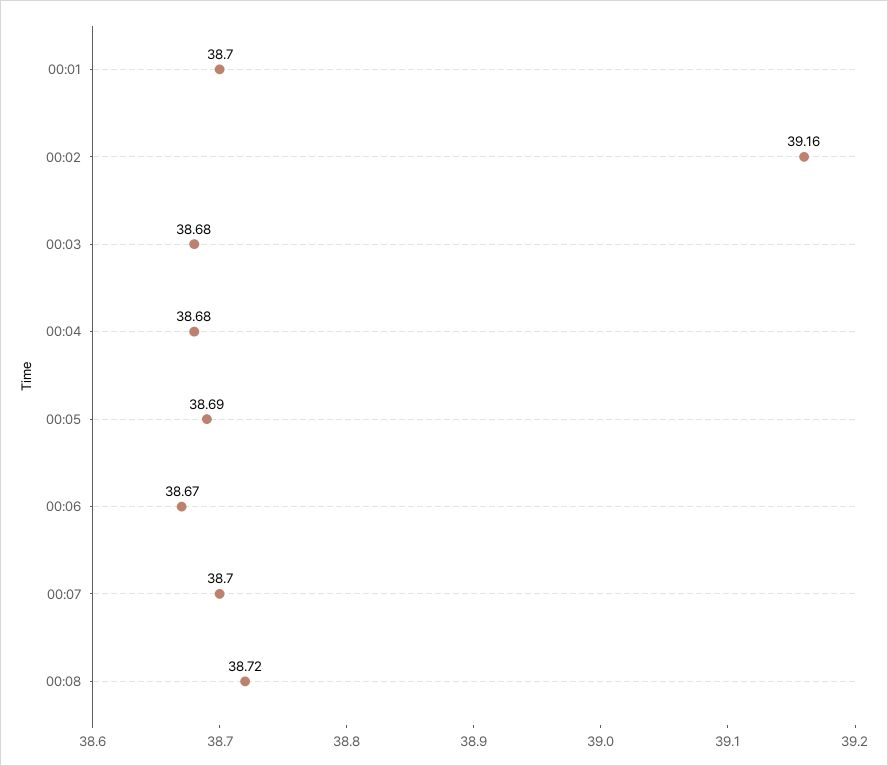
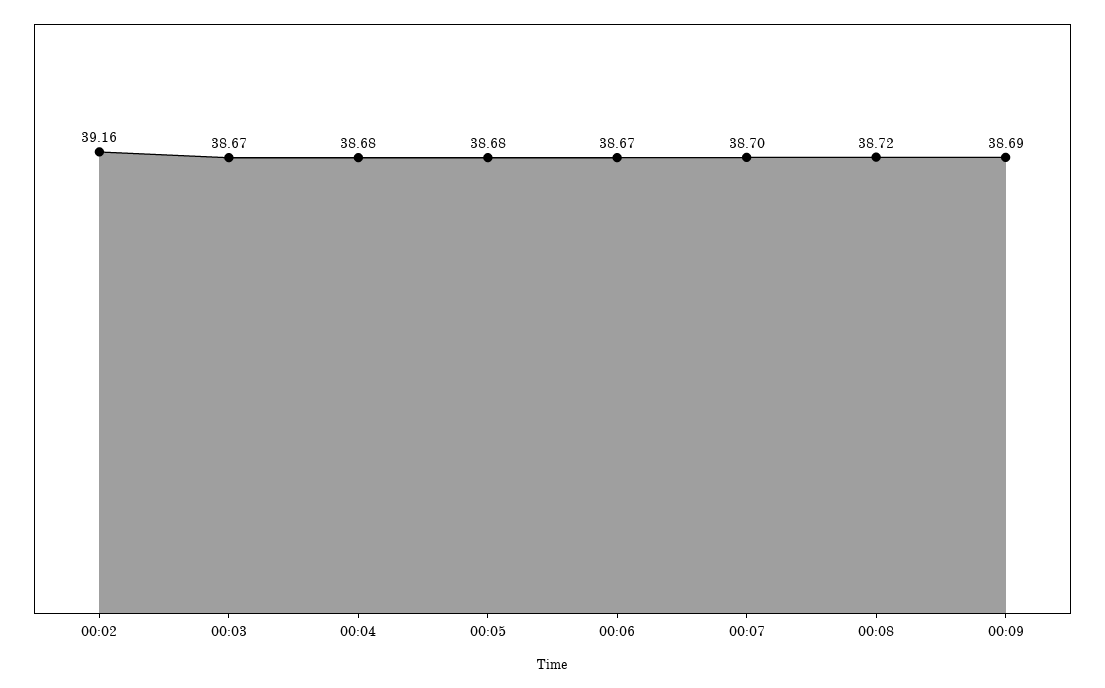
00:01: 38.7 -> none
00:03: 38.68 -> 38.67
00:05: 38.69 -> 38.68
00:09: none -> 38.69

